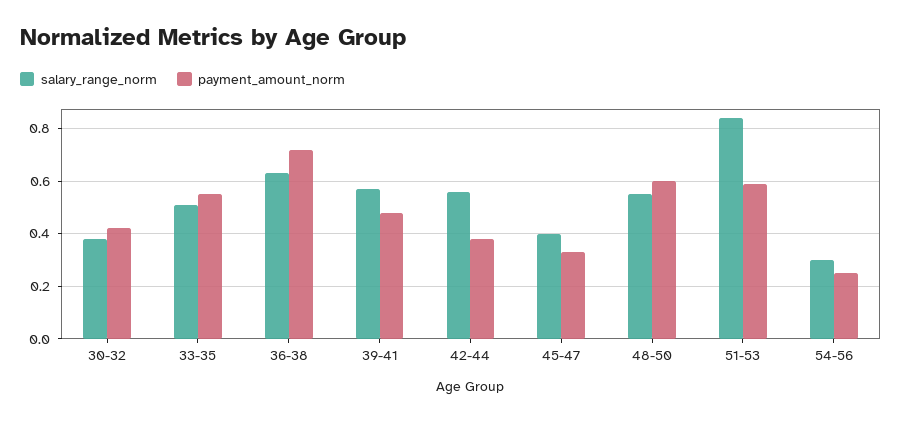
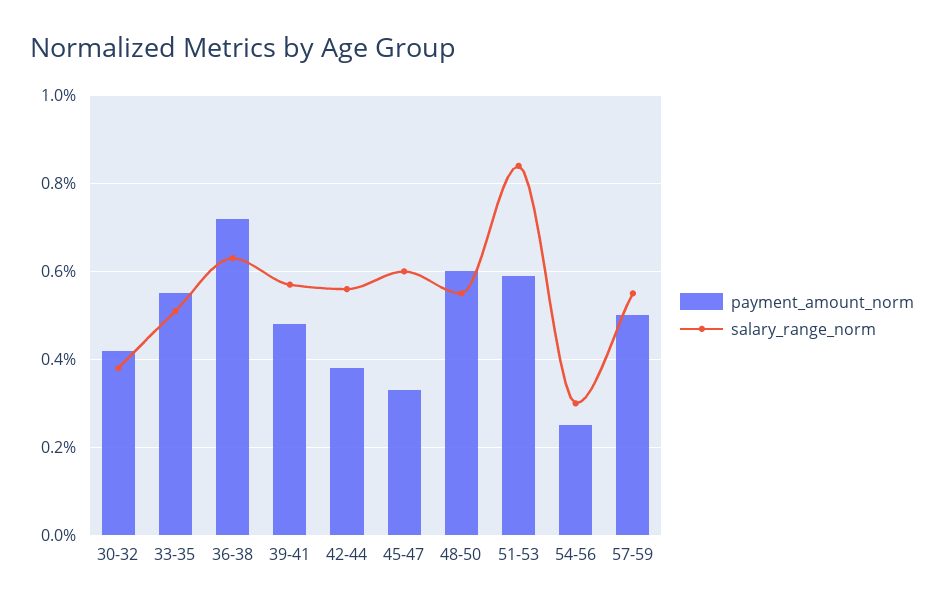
salary_range_norm, 45-47: 0.4 -> 0.6
payment_amount_norm, 57-59: none -> 0.5
salary_range_norm, 57-59: none -> 0.55

